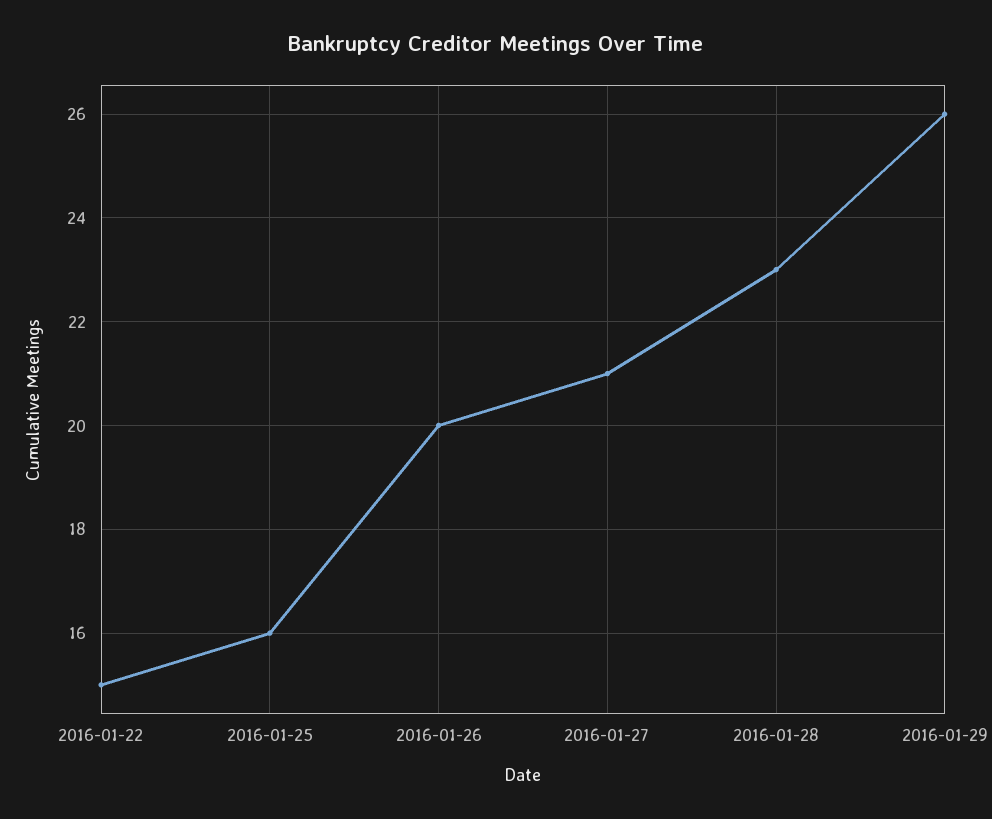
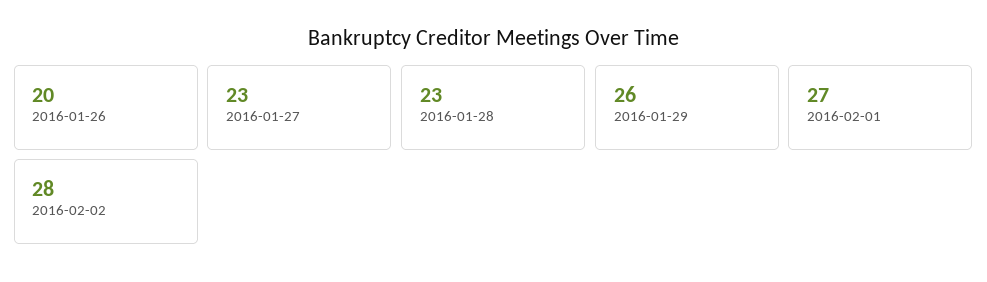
2016-01-22: 15 -> none
2016-01-25: 16 -> none
2016-01-27: 21 -> 23
2016-02-01: none -> 27
2016-02-02: none -> 28

